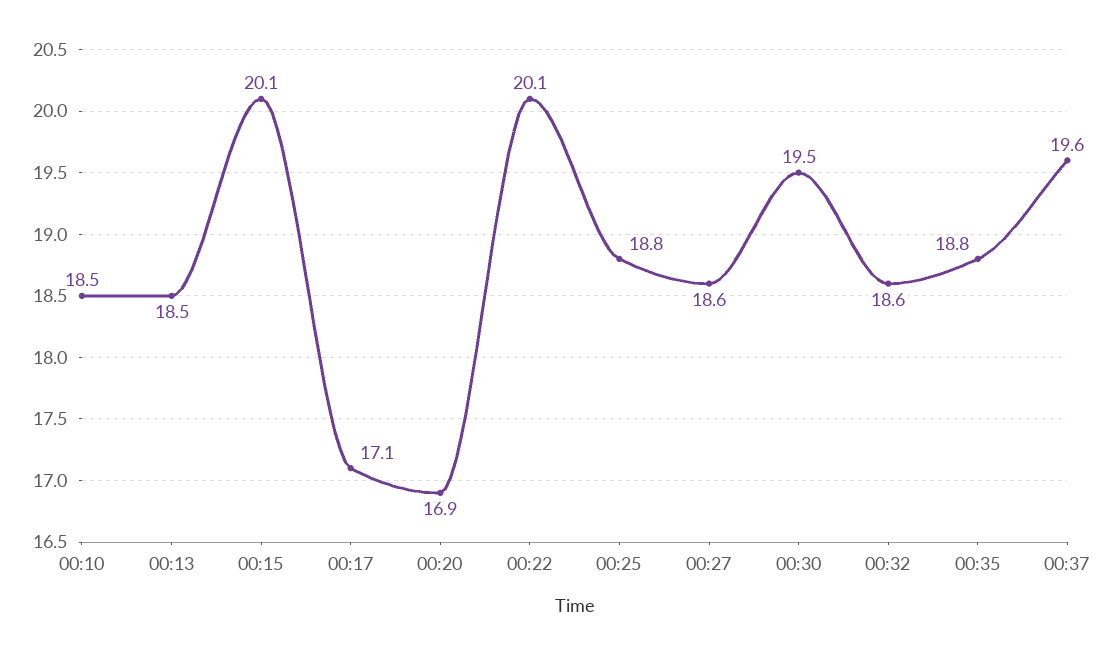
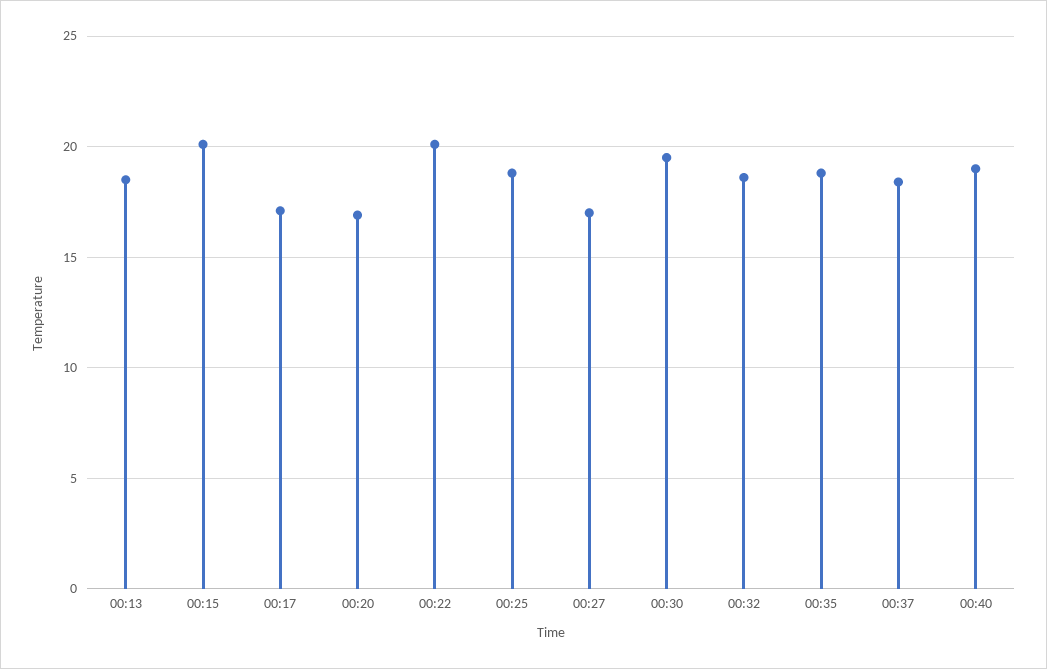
00:10: 18.5 -> none
00:27: 18.6 -> 17
00:37: 19.6 -> 18.5
00:40: none -> 19

